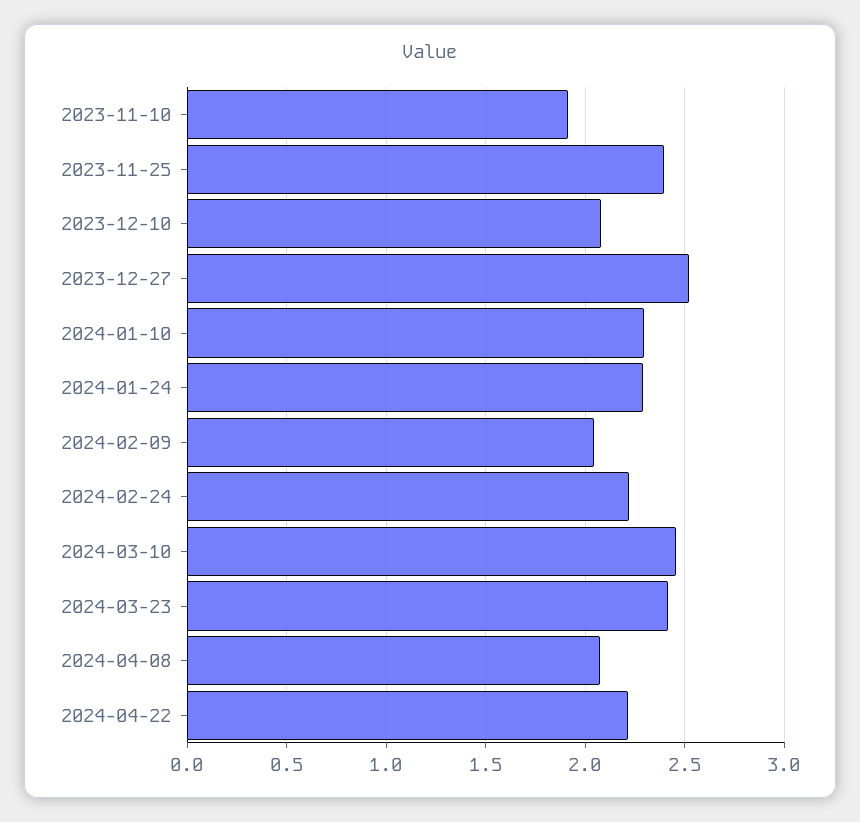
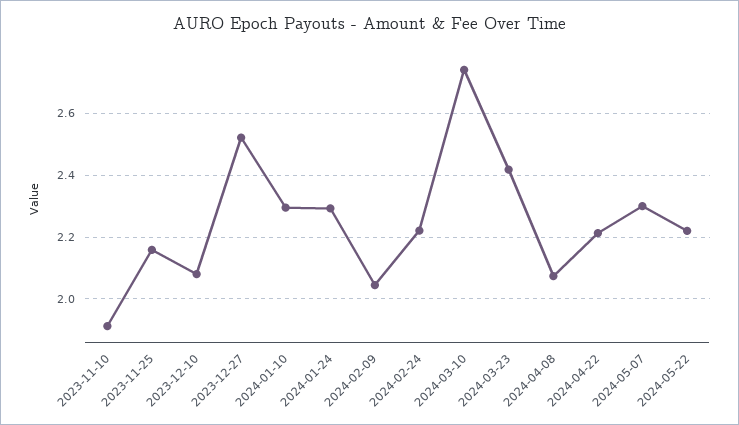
2023-11-25: 2.4 -> 2.16
2024-03-10: 2.45 -> 2.74
2024-05-07: none -> 2.3
2024-05-22: none -> 2.22

